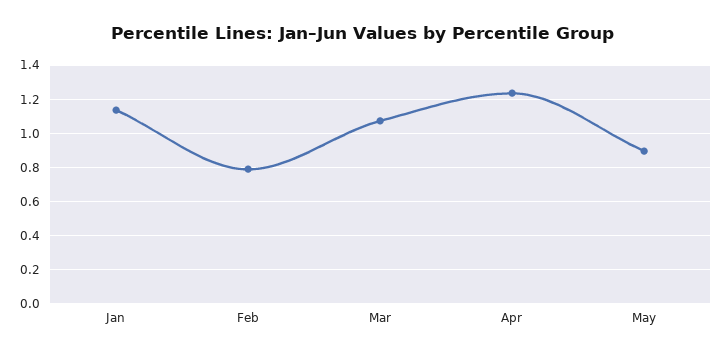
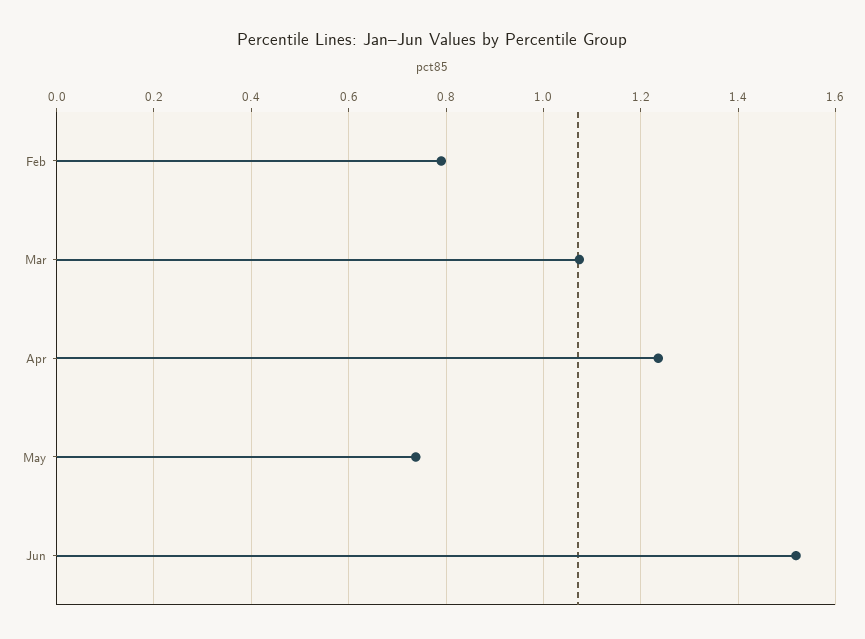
Jan: 1.15 -> none
May: 0.9 -> 0.74
Jun: none -> 1.52

